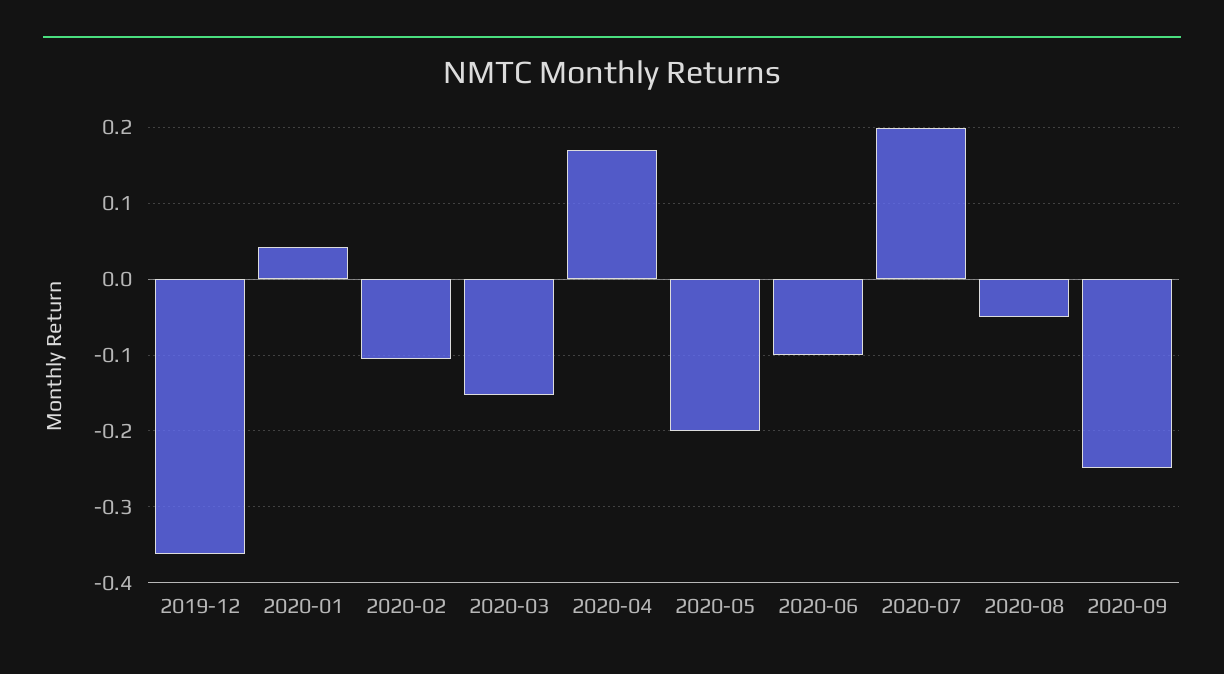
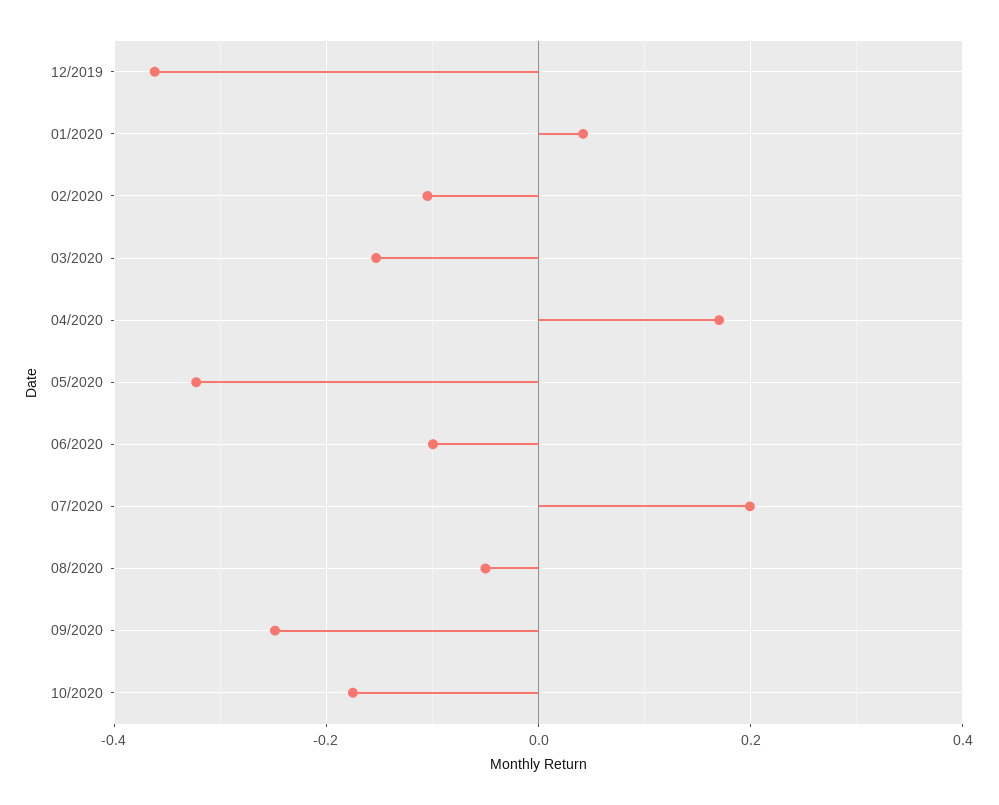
2020-05: -0.2 -> -0.32
10/2020: none -> -0.18

